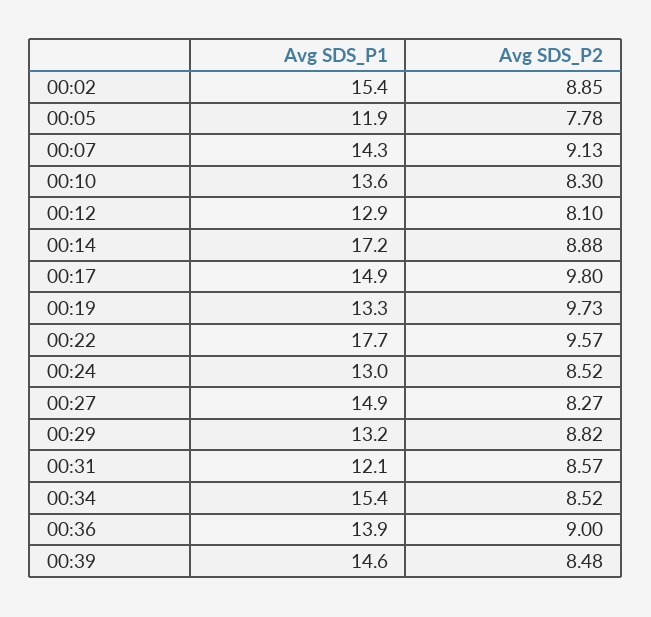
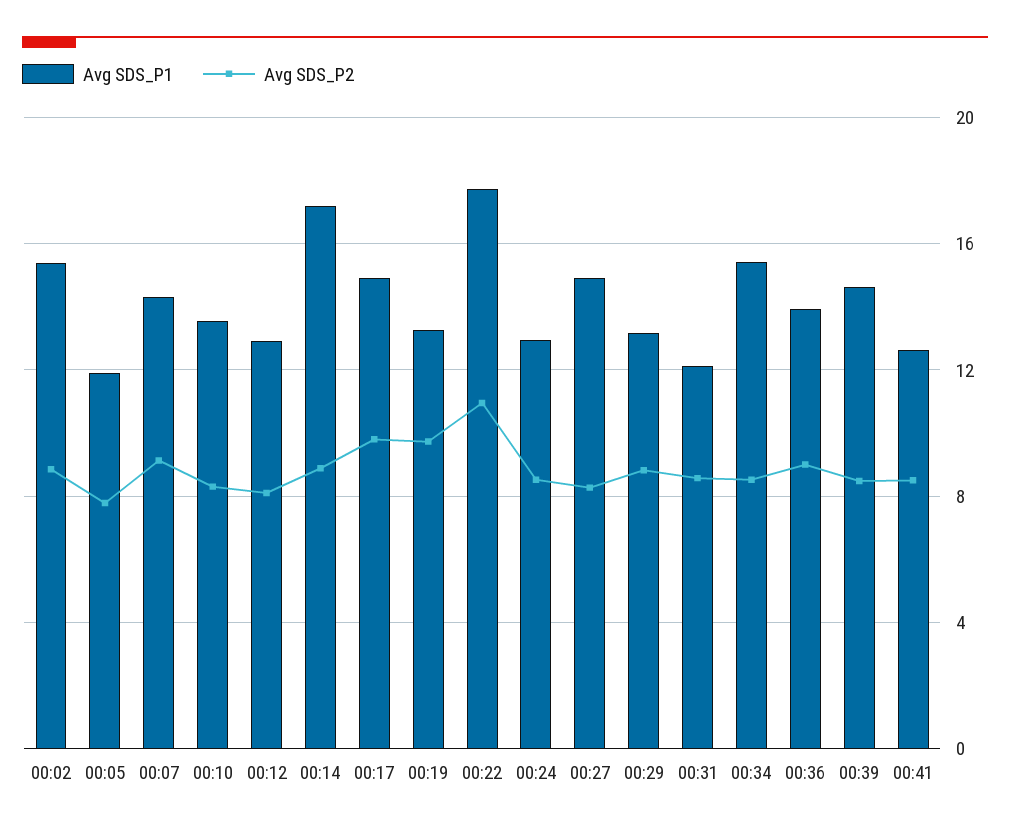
Avg SDS_P2, 00:22: 9.57 -> 11
Avg SDS_P1, 00:41: none -> 12.5
Avg SDS_P2, 00:41: none -> 8.5

